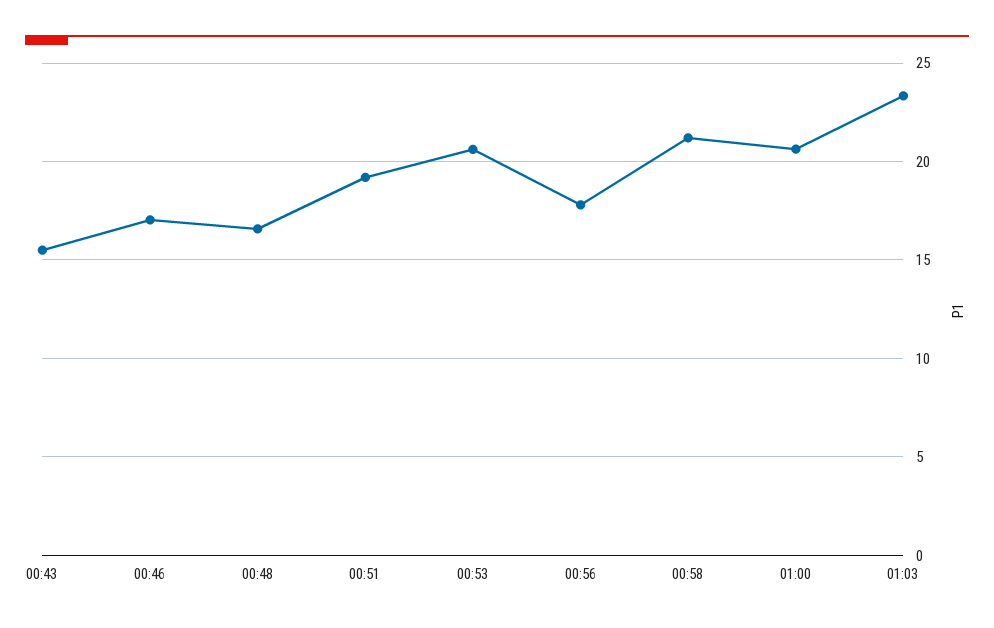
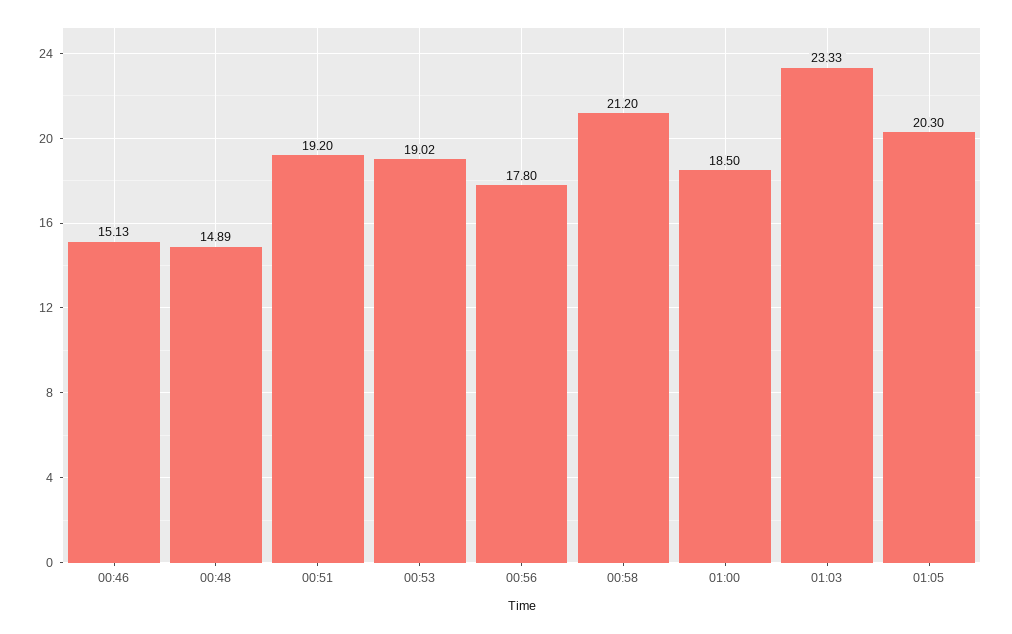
00:43: 15.5 -> none
00:46: 17 -> 15.13
00:48: 16.5 -> 14.89
00:53: 20.5 -> 19.02
01:00: 20.5 -> 18.5
01:05: none -> 20.3

